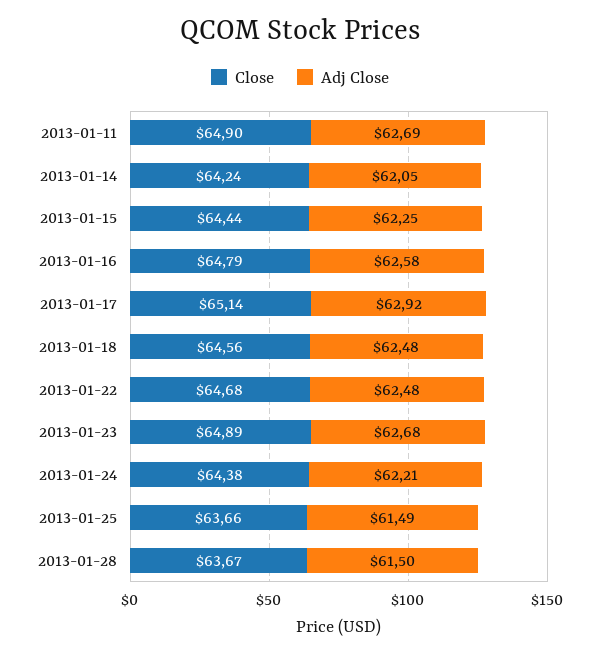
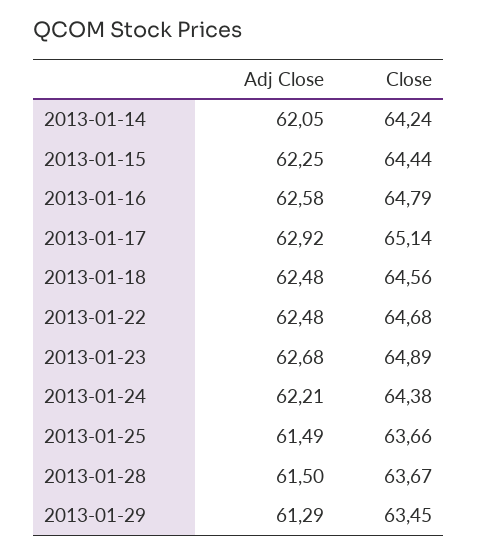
Close, 2013-01-11: 64.9 -> none
Adj Close, 2013-01-11: 62.69 -> none
Adj Close, 2013-01-29: none -> 61.29
Close, 2013-01-29: none -> 63.45

